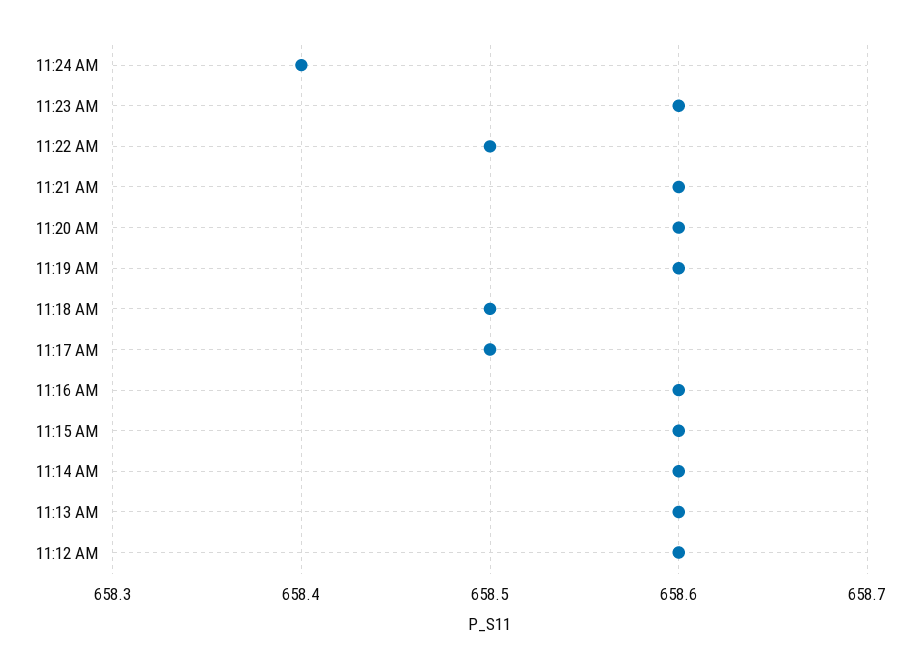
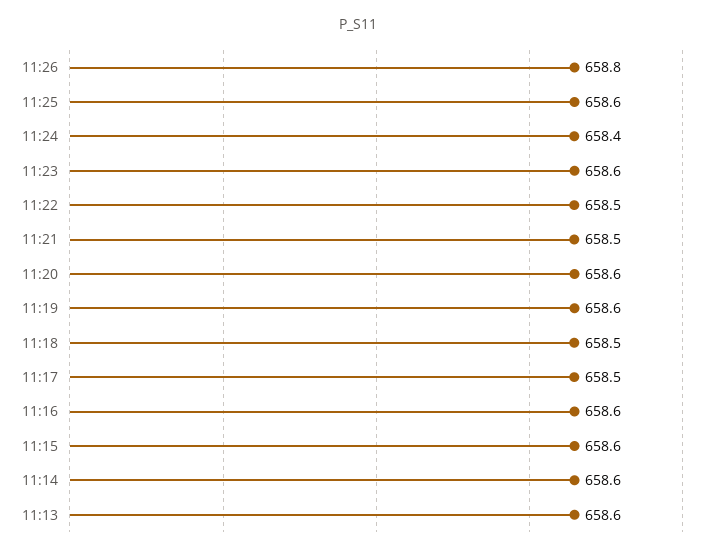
11:21 AM: 658.6 -> 658.5
11:12 AM: 658.6 -> none
11:26: none -> 658.8
11:25: none -> 658.6

